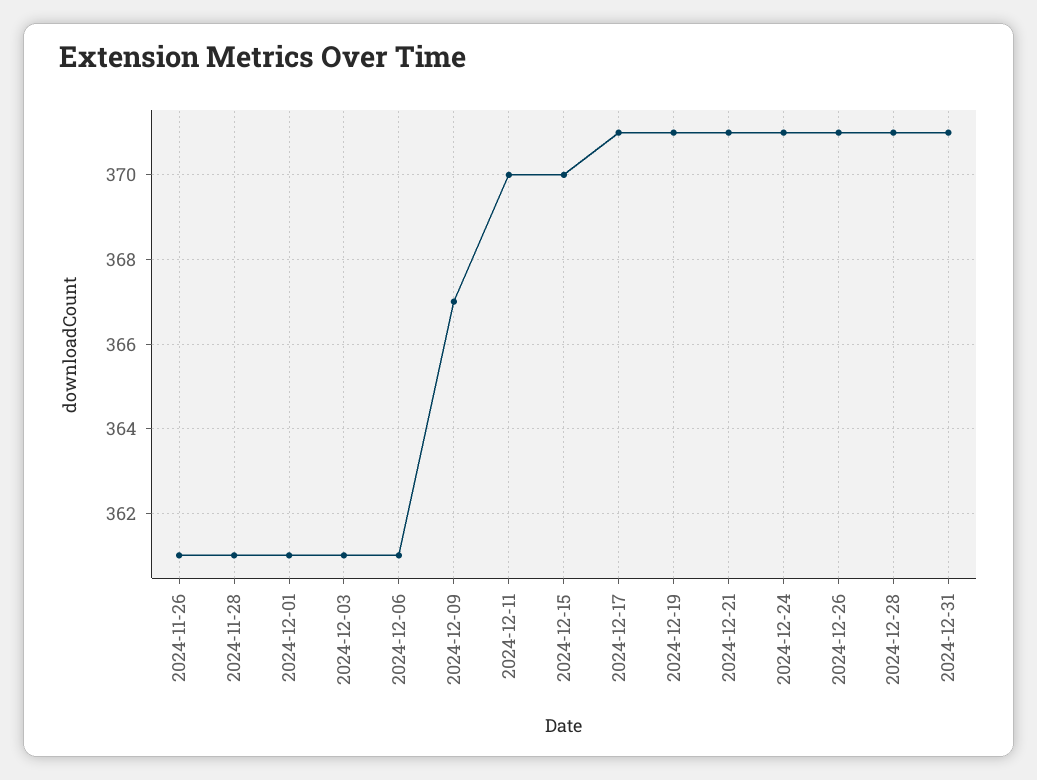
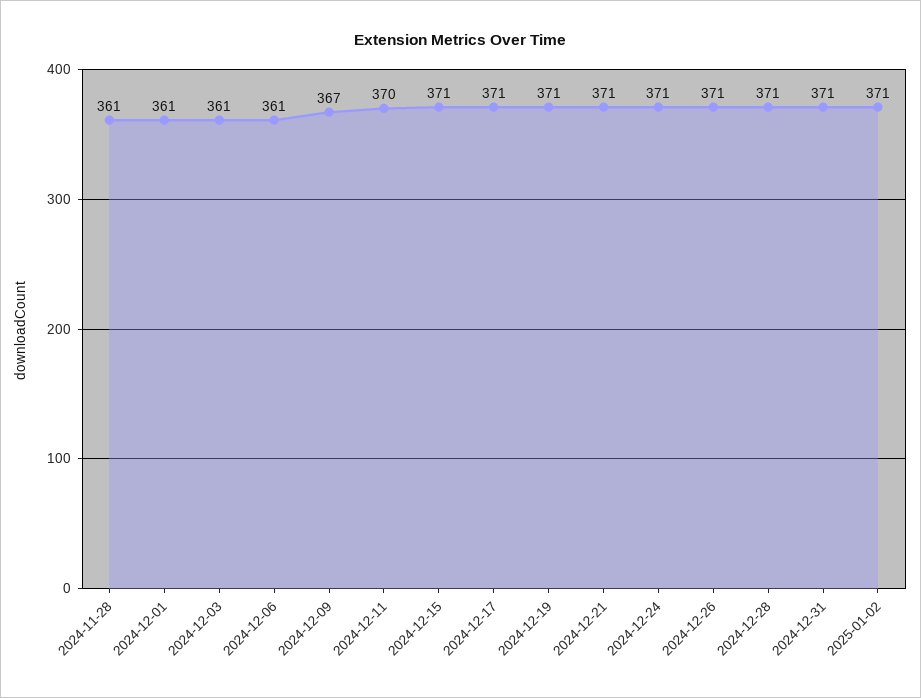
2024-11-26: 361 -> none
2024-12-15: 370 -> 371
2025-01-02: none -> 371

